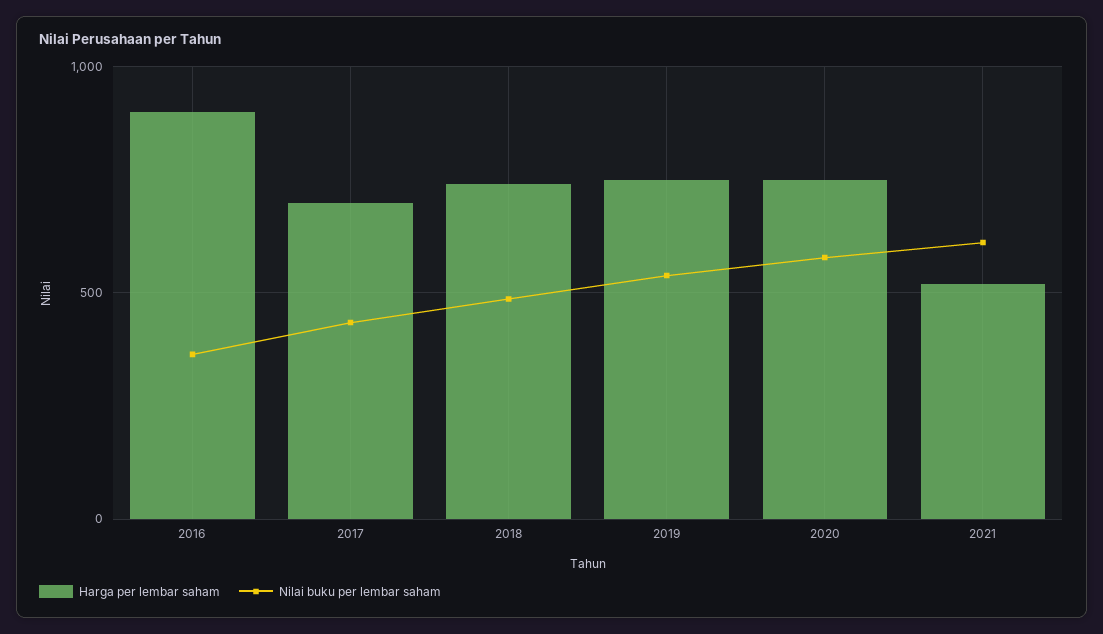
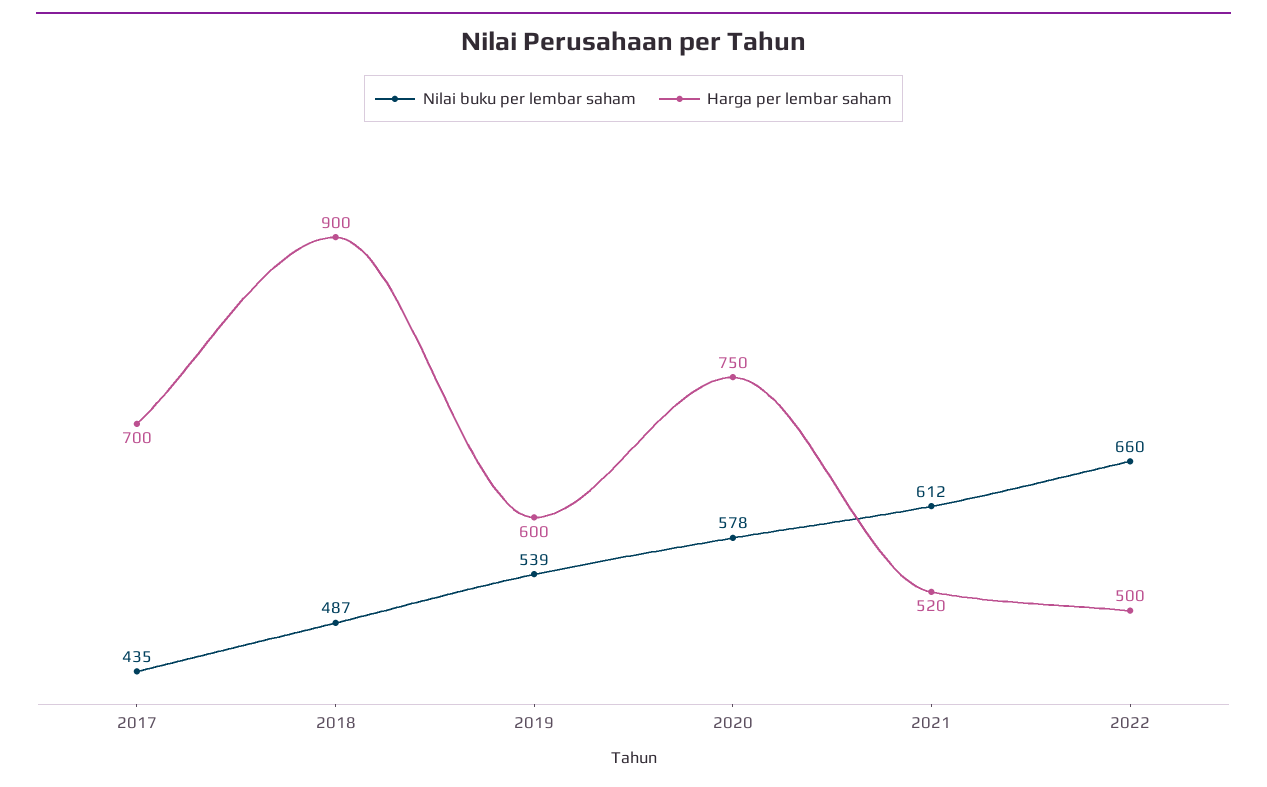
Harga per lembar saham, 2016: 900 -> none
Nilai buku per lembar saham, 2016: 350 -> none
Harga per lembar saham, 2018: 750 -> 900
Harga per lembar saham, 2019: 750 -> 600
Nilai buku per lembar saham, 2022: none -> 660
Harga per lembar saham, 2022: none -> 500

